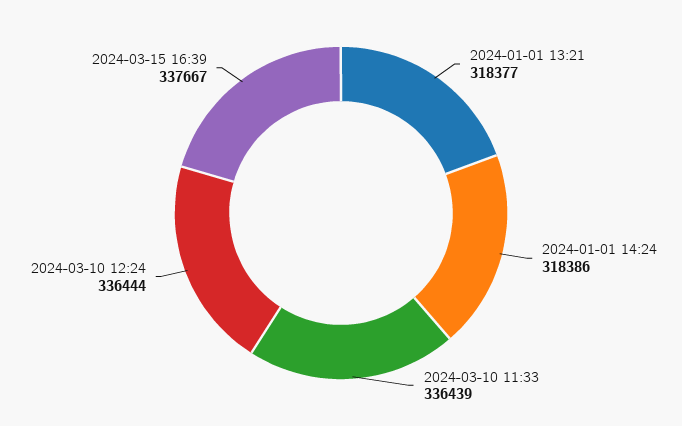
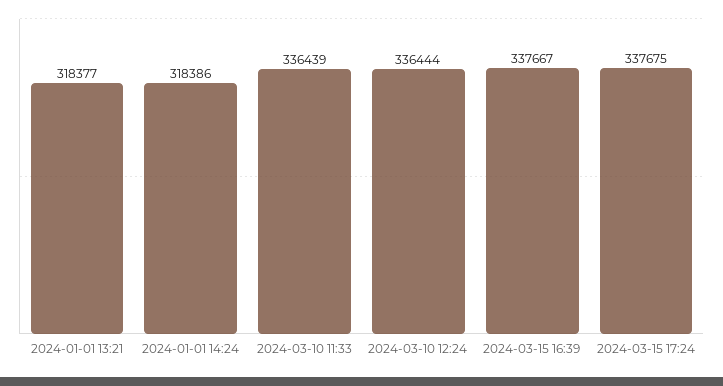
2024-03-15 17:24: none -> 337675

